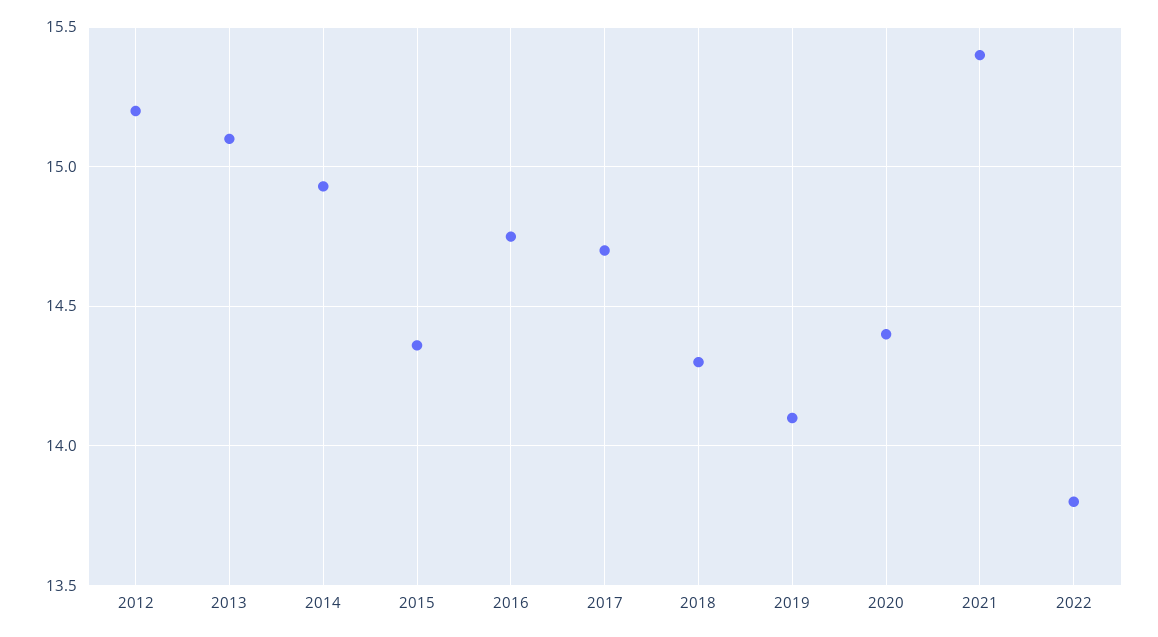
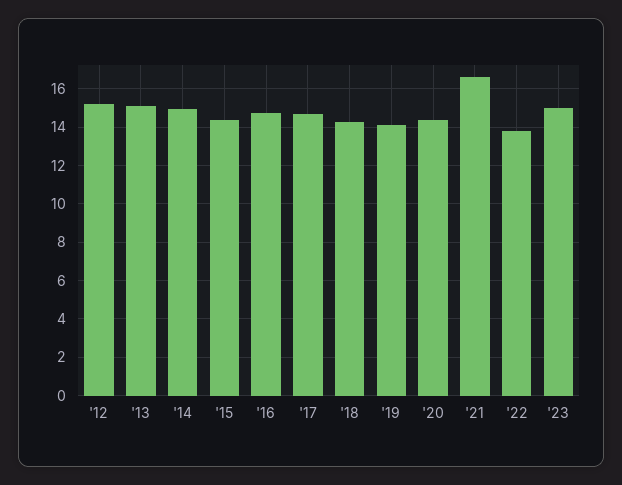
2021: 15.4 -> 16.5
'23: none -> 15

